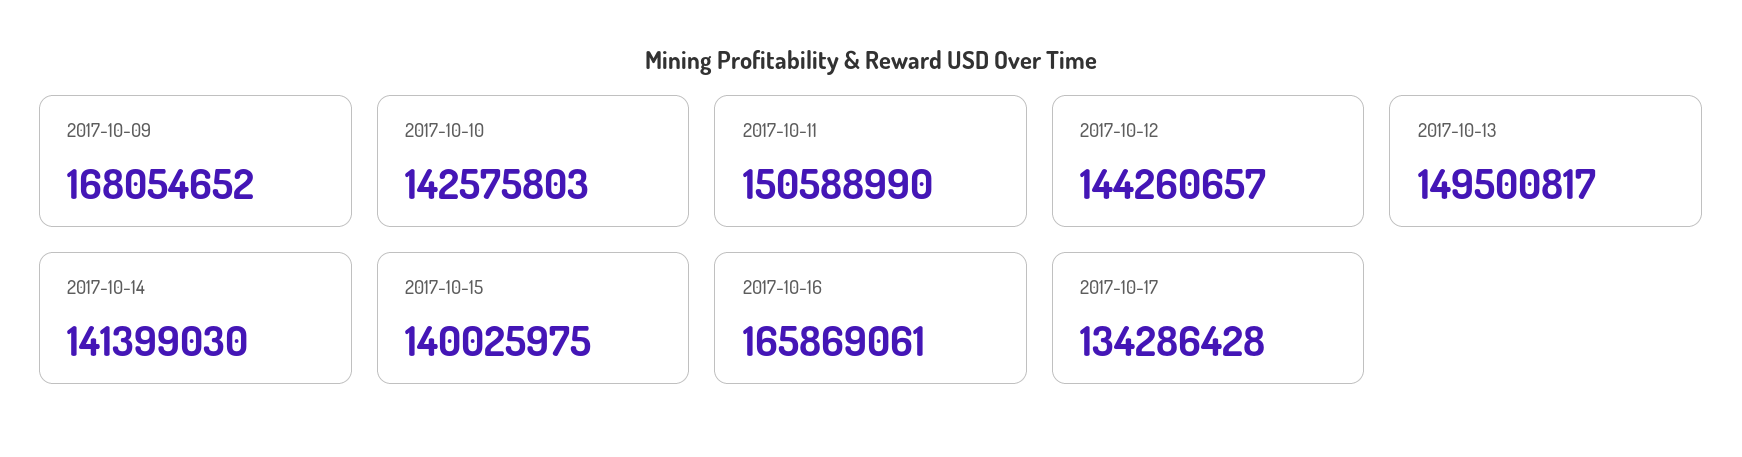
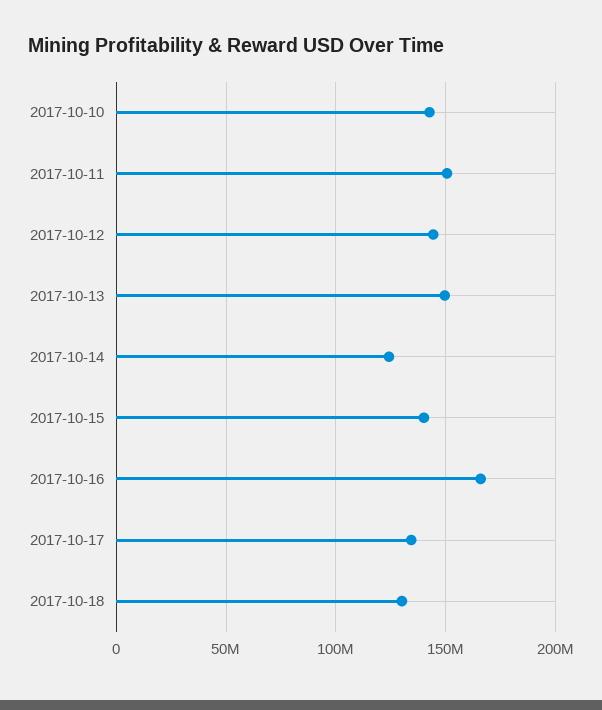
2017-10-09: 168054652 -> none
2017-10-14: 141399030 -> 125000000
2017-10-18: none -> 130000000

